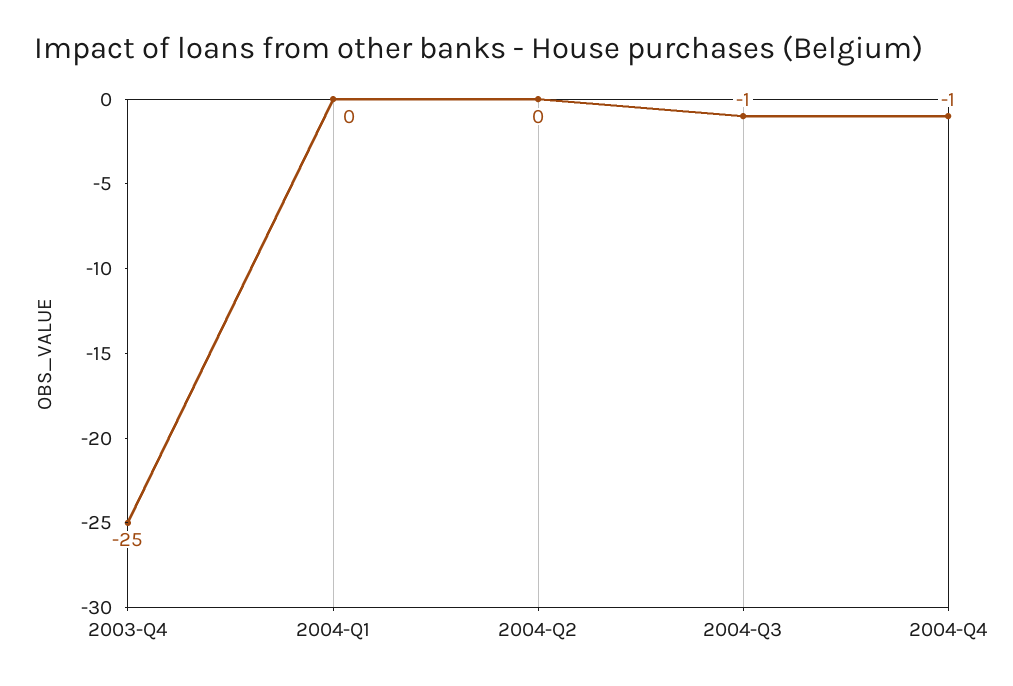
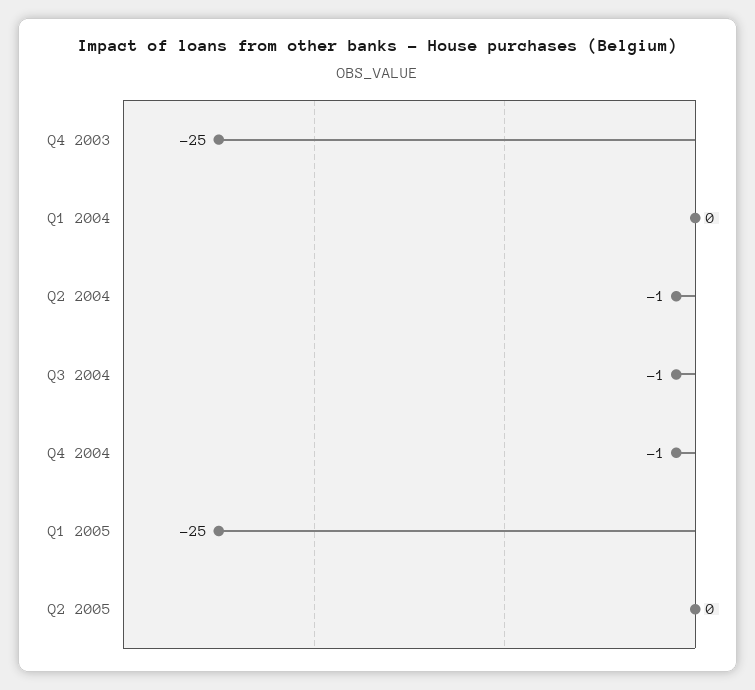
2004-Q2: 0 -> -1
Q1 2005: none -> -25
Q2 2005: none -> 0

